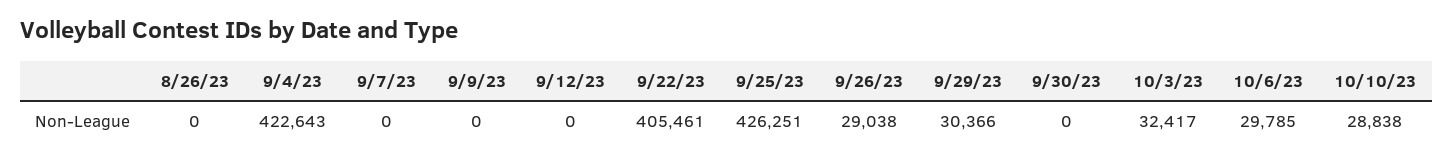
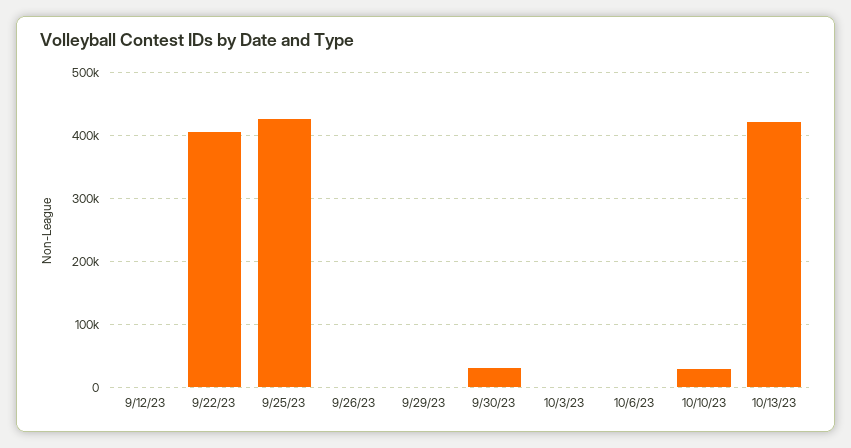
8/26/23: 0 -> none
9/4/23: 422643 -> none
9/7/23: 0 -> none
9/9/23: 0 -> none
9/26/23: 29038 -> 0
9/29/23: 30366 -> 0
9/30/23: 0 -> 30000
10/3/23: 32417 -> 0
10/6/23: 29785 -> 0
10/13/23: none -> 420000

